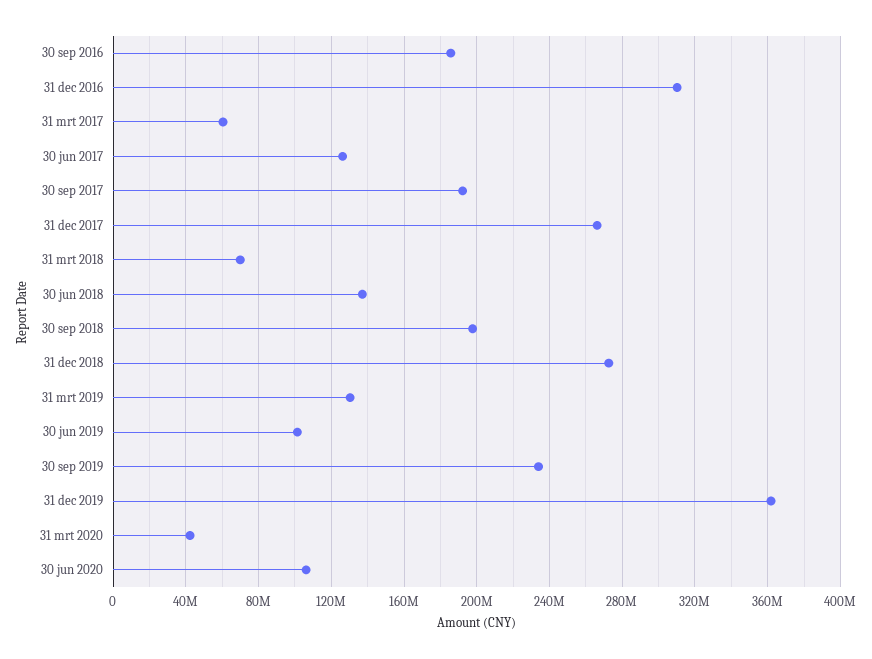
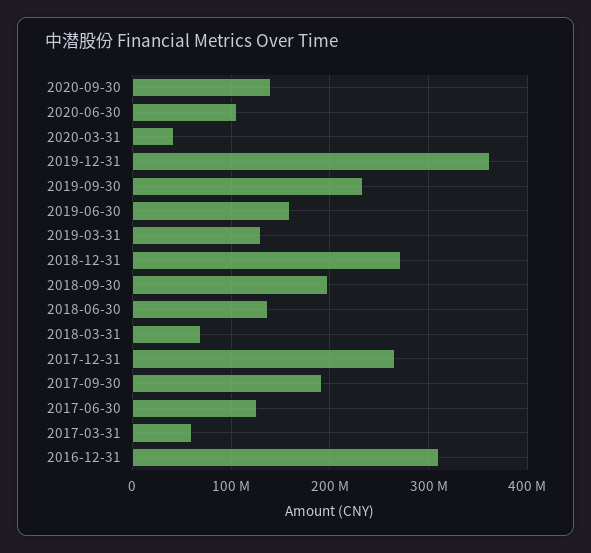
30 sep 2016: 185000000 -> none
30 jun 2019: 100000000 -> 160000000
2020-09-30: none -> 140000000

